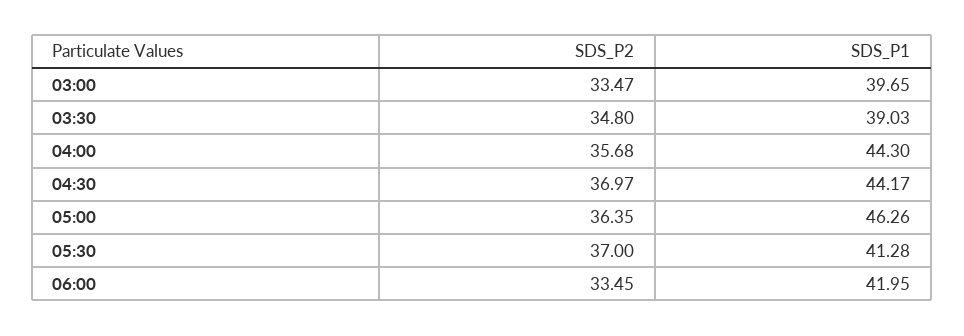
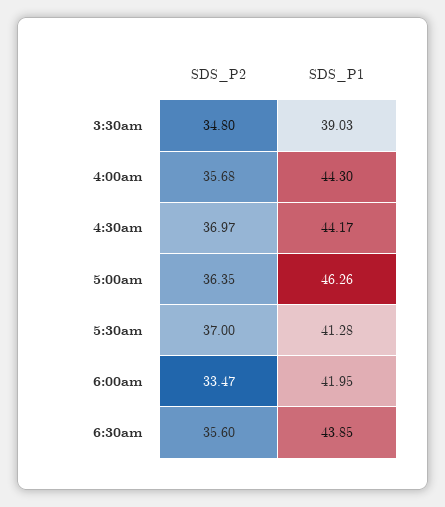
SDS_P2, 03:00: 33.47 -> none
SDS_P1, 03:00: 39.65 -> none
SDS_P2, 06:00: 33.45 -> 33.47
SDS_P2, 6:30am: none -> 35.6
SDS_P1, 6:30am: none -> 43.85

